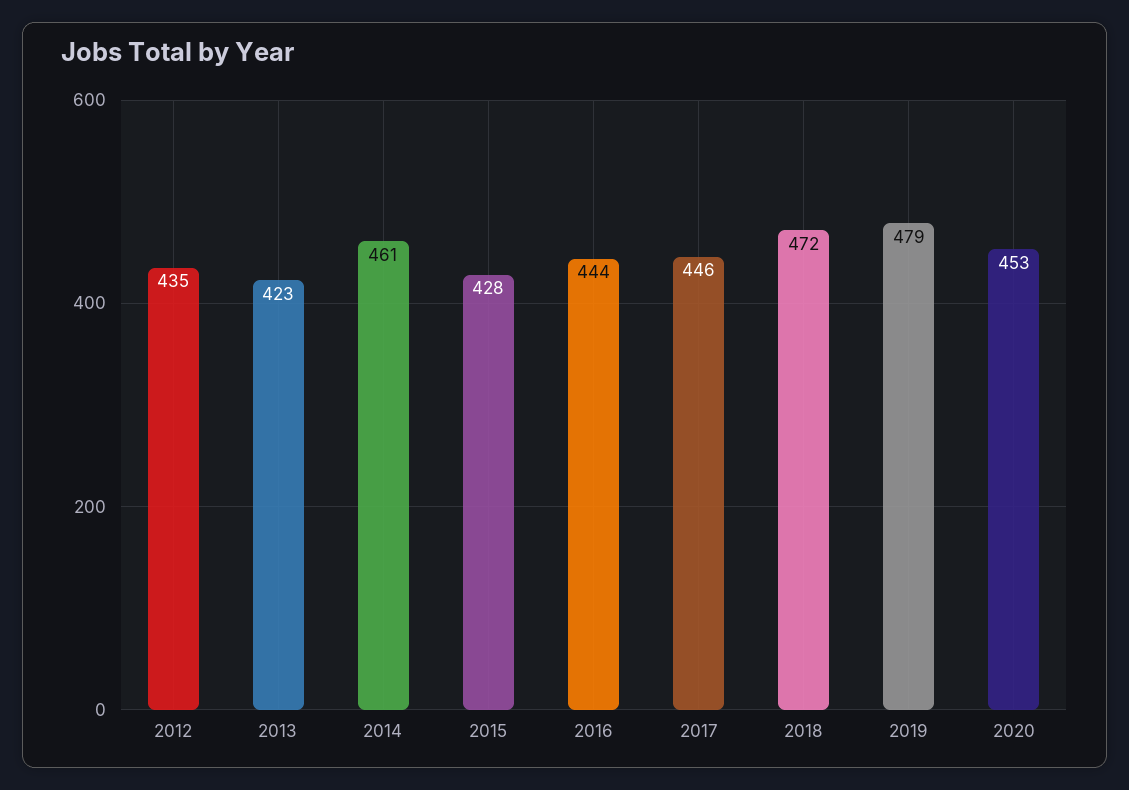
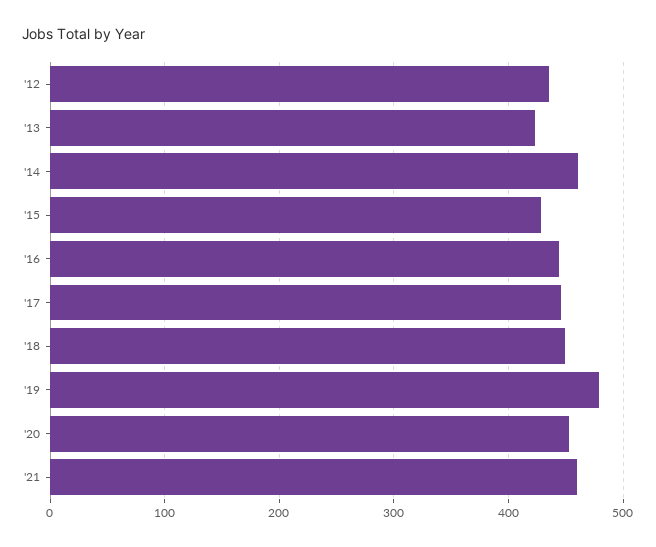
2018: 472 -> 450
'21: none -> 460

